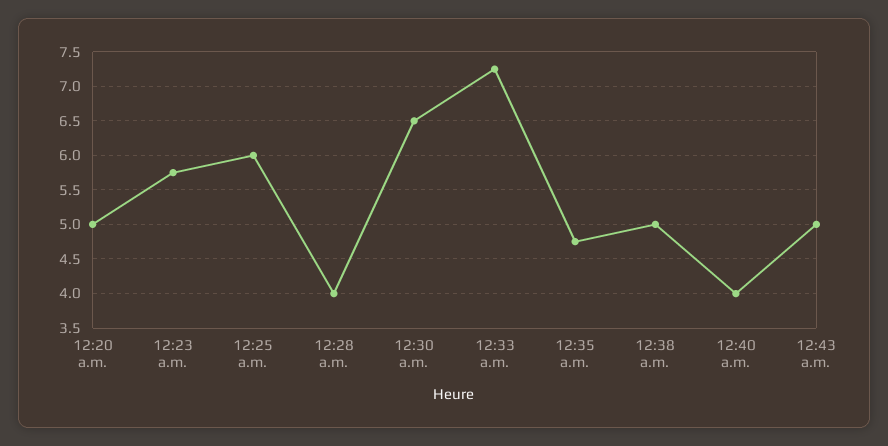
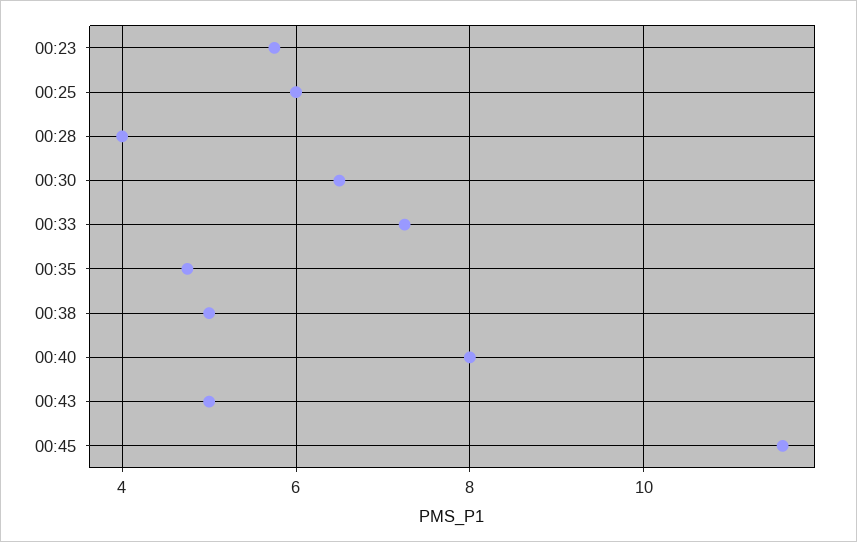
12:20 a.m.: 5 -> none
12:40 a.m.: 4 -> 8
00:45: none -> 11.6

